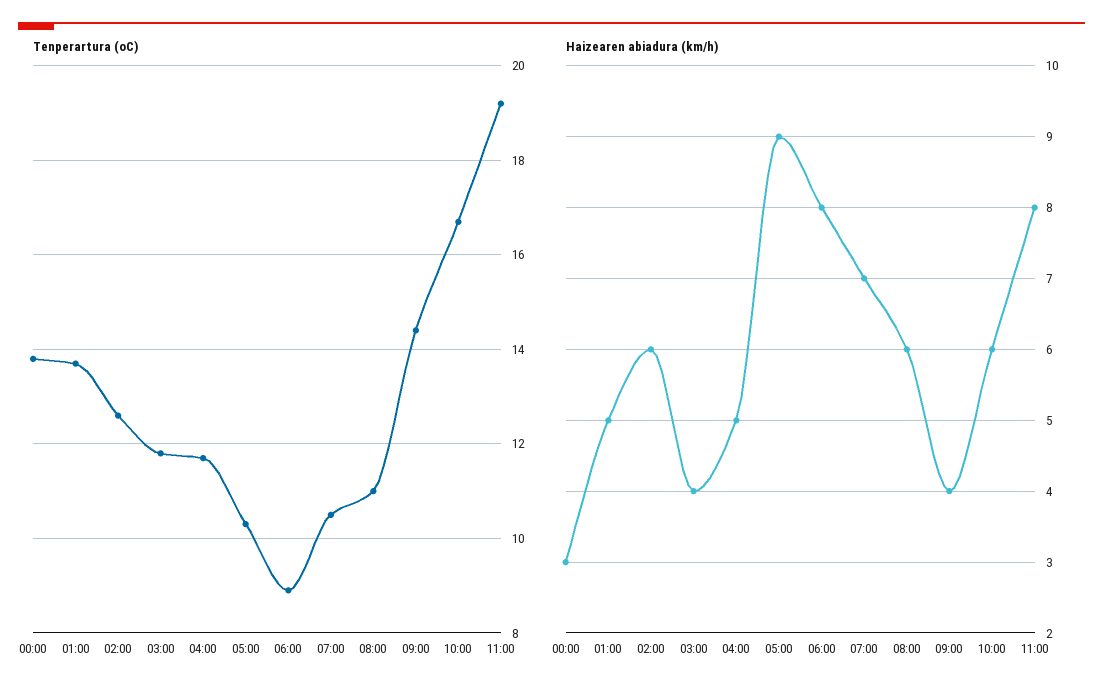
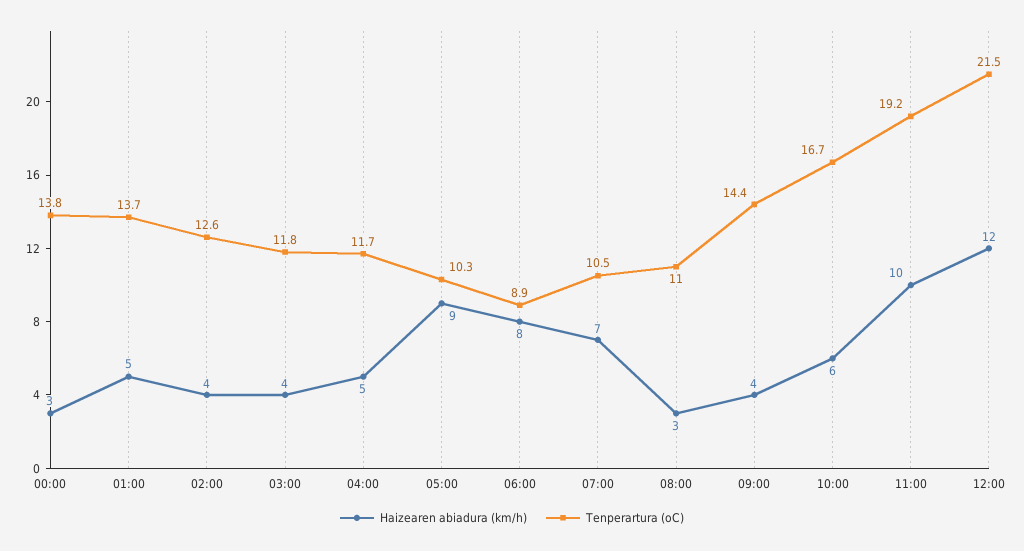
Haizearen abiadura (km/h), 02:00: 6 -> 4
Haizearen abiadura (km/h), 08:00: 6 -> 3
Haizearen abiadura (km/h), 11:00: 8 -> 10
Haizearen abiadura (km/h), 12:00: none -> 12
Tenperartura (oC), 12:00: none -> 21.5

